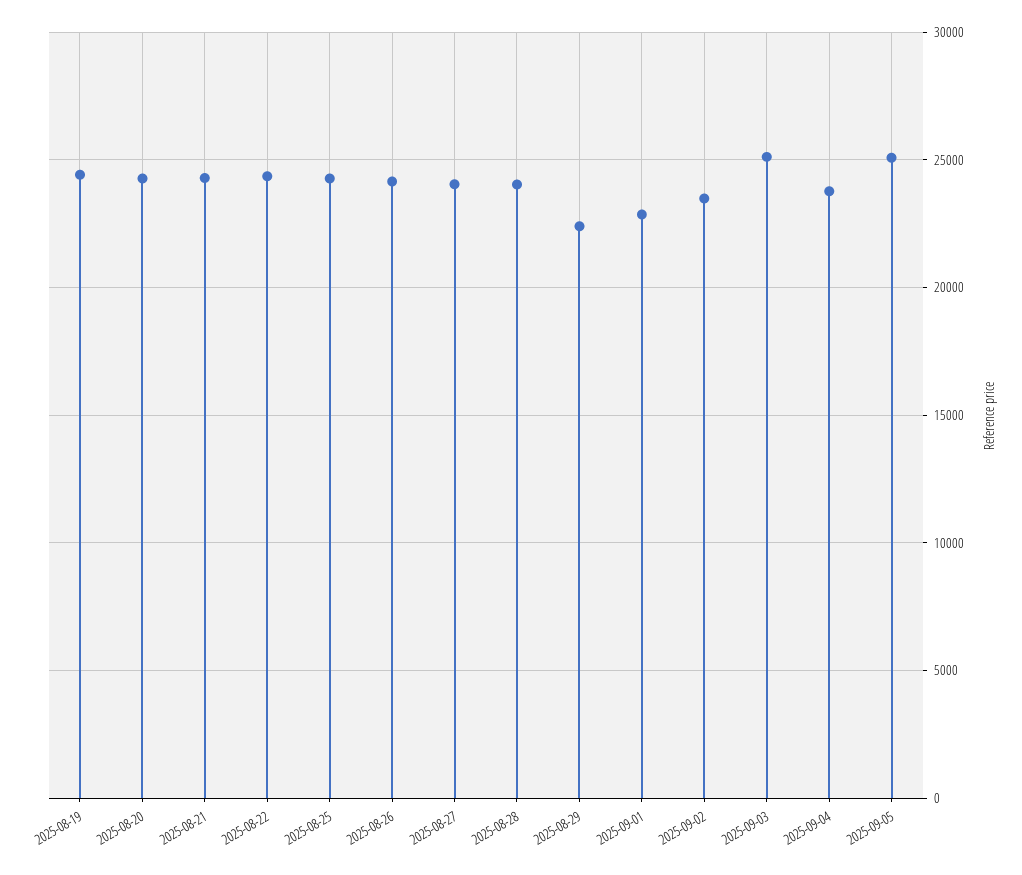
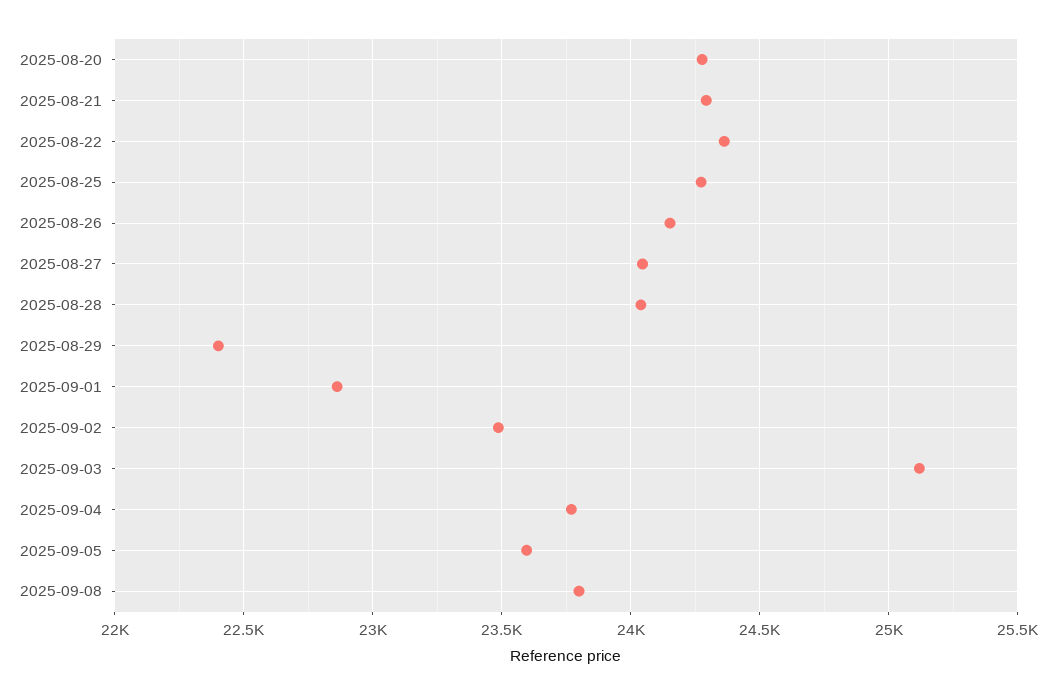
2025-08-19: 24500 -> none
2025-09-05: 25000 -> 23600
2025-09-08: none -> 23800

